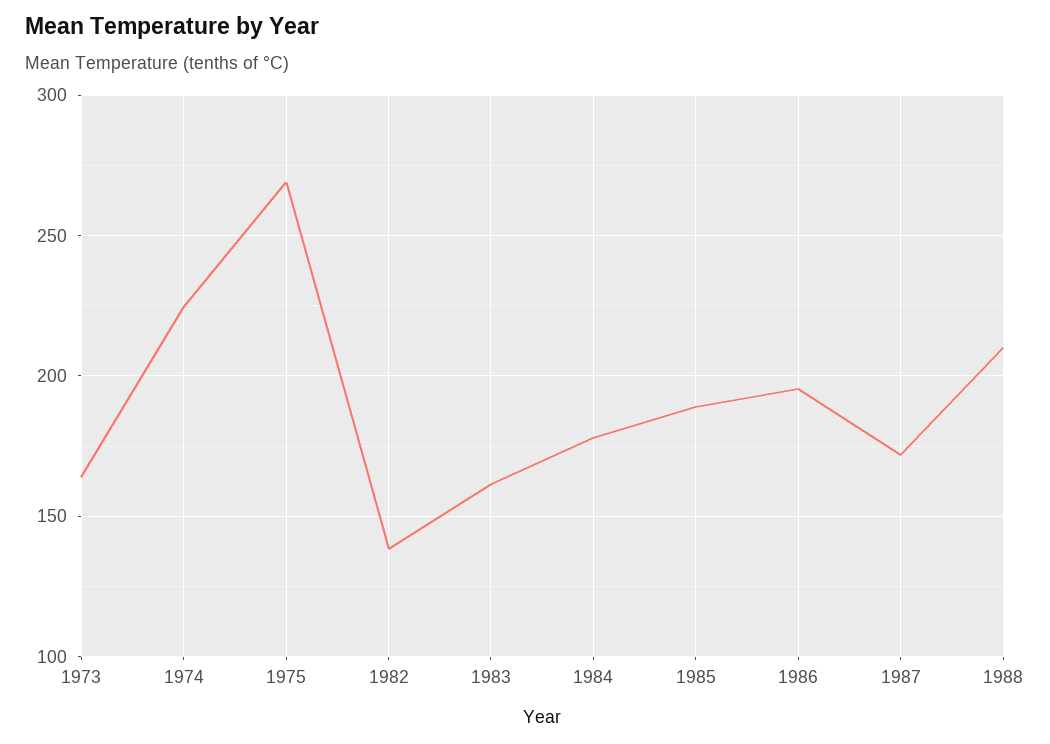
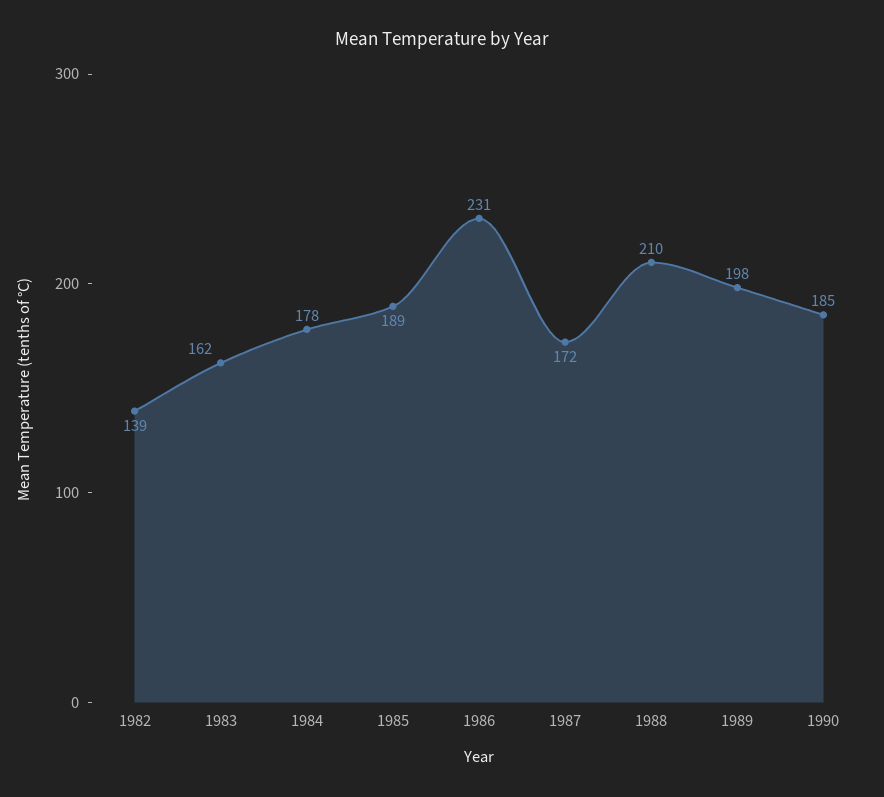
1973: 165 -> none
1974: 225 -> none
1975: 270 -> none
1986: 195 -> 231
1989: none -> 198
1990: none -> 185

